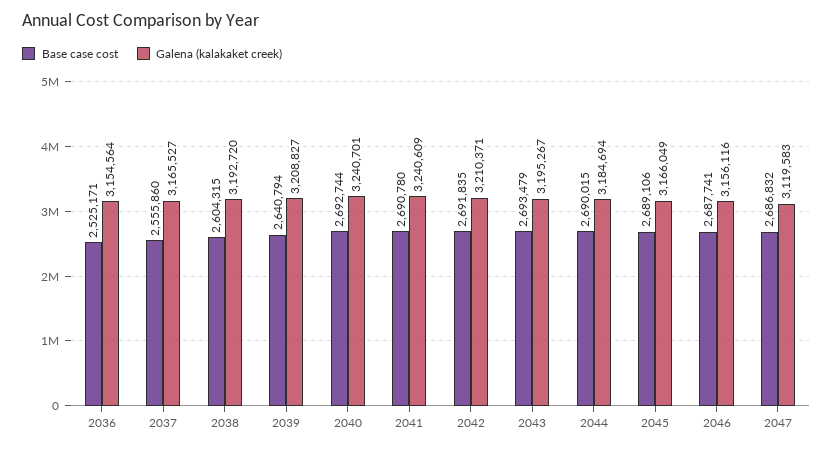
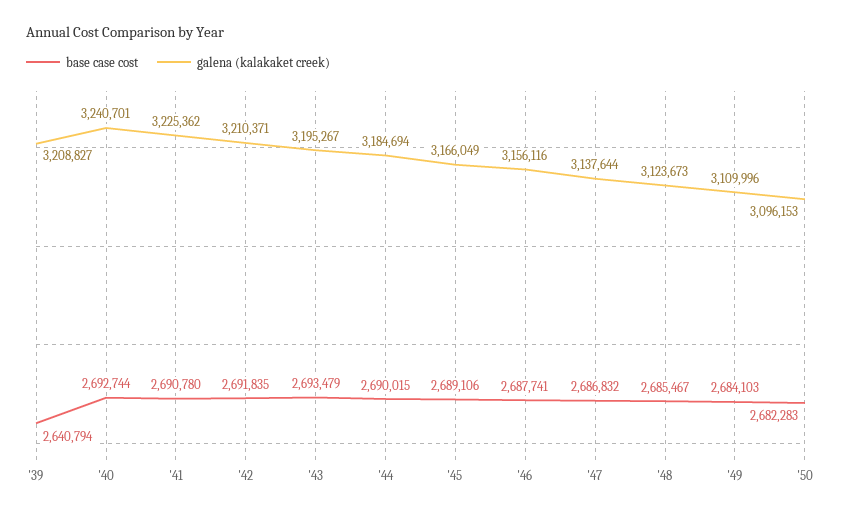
Base case cost, 2036: 2525171 -> none
Galena (kalakaket creek), 2036: 3154564 -> none
Base case cost, 2037: 2555860 -> none
Galena (kalakaket creek), 2037: 3165527 -> none
Base case cost, 2038: 2604315 -> none
Galena (kalakaket creek), 2038: 3192720 -> none
Galena (kalakaket creek), 2041: 3240609 -> 3225362
Galena (kalakaket creek), 2047: 3119583 -> 3137644
Base case cost, '48: none -> 2685467
Galena (kalakaket creek), '48: none -> 3123673
Base case cost, '49: none -> 2684103
Galena (kalakaket creek), '49: none -> 3109996
Base case cost, '50: none -> 2682283
Galena (kalakaket creek), '50: none -> 3096153

